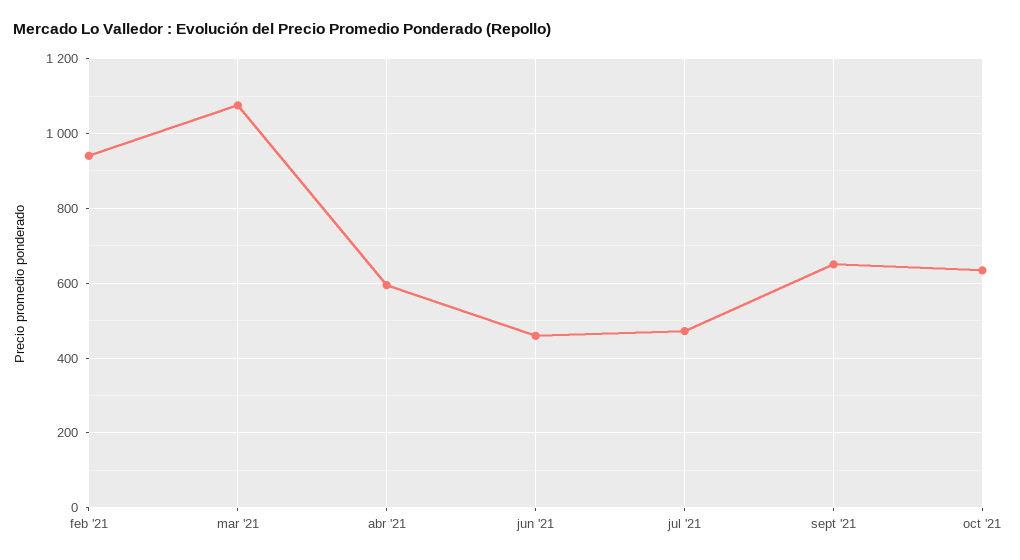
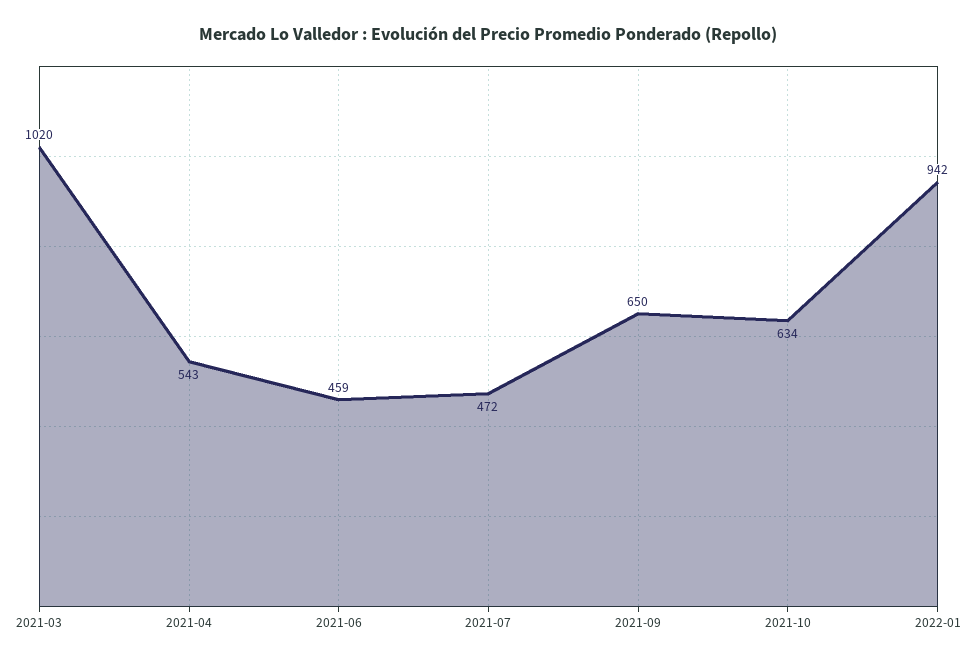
feb '21: 940 -> none
mar '21: 1080 -> 1020
abr '21: 600 -> 543
2022-01: none -> 942

